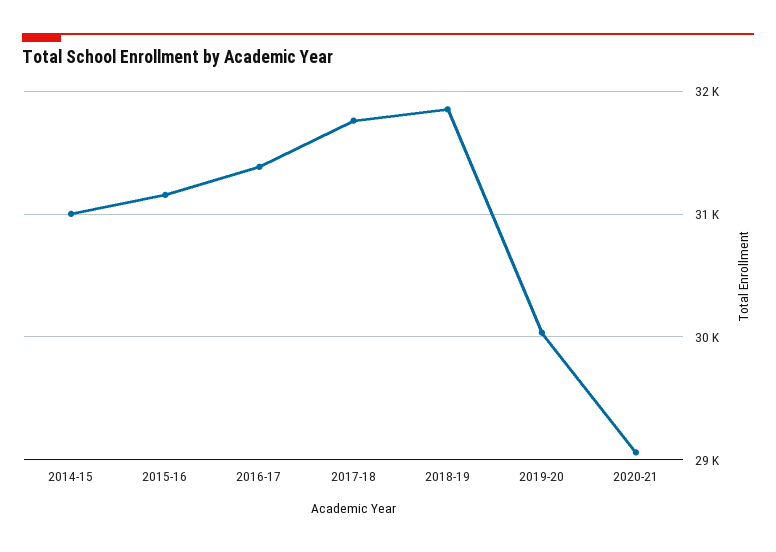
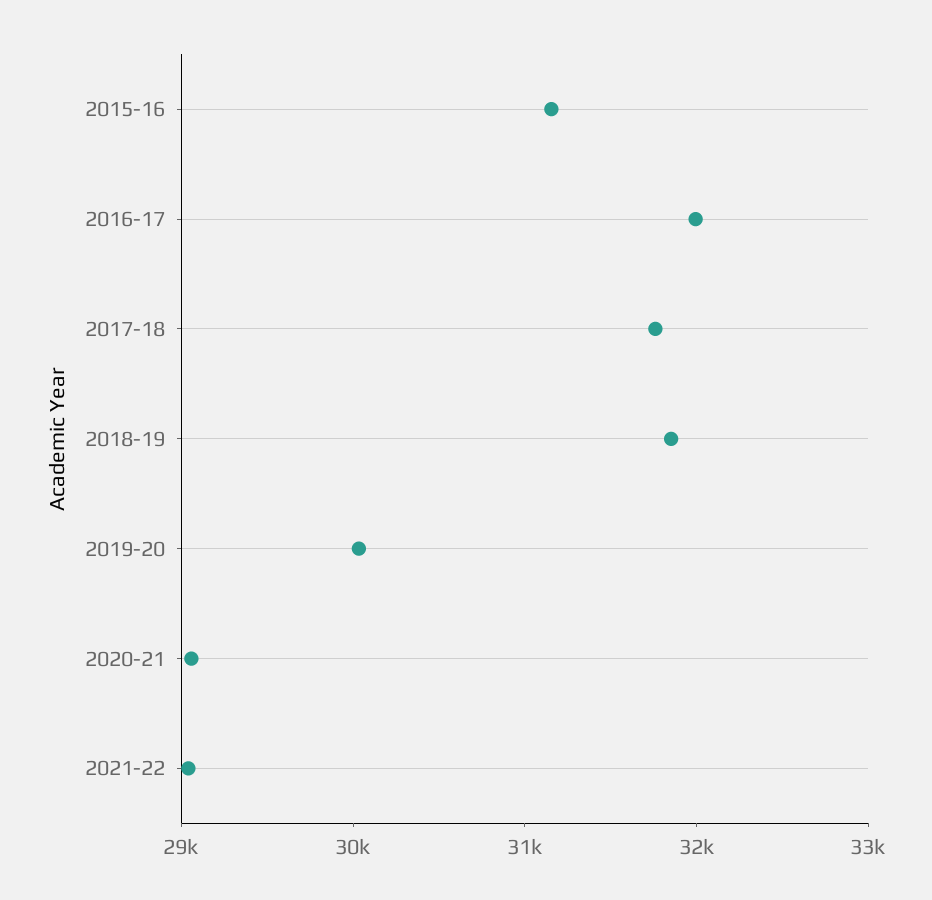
2014-15: 31000 -> none
2016-17: 31400 -> 32000
2021-22: none -> 29000

